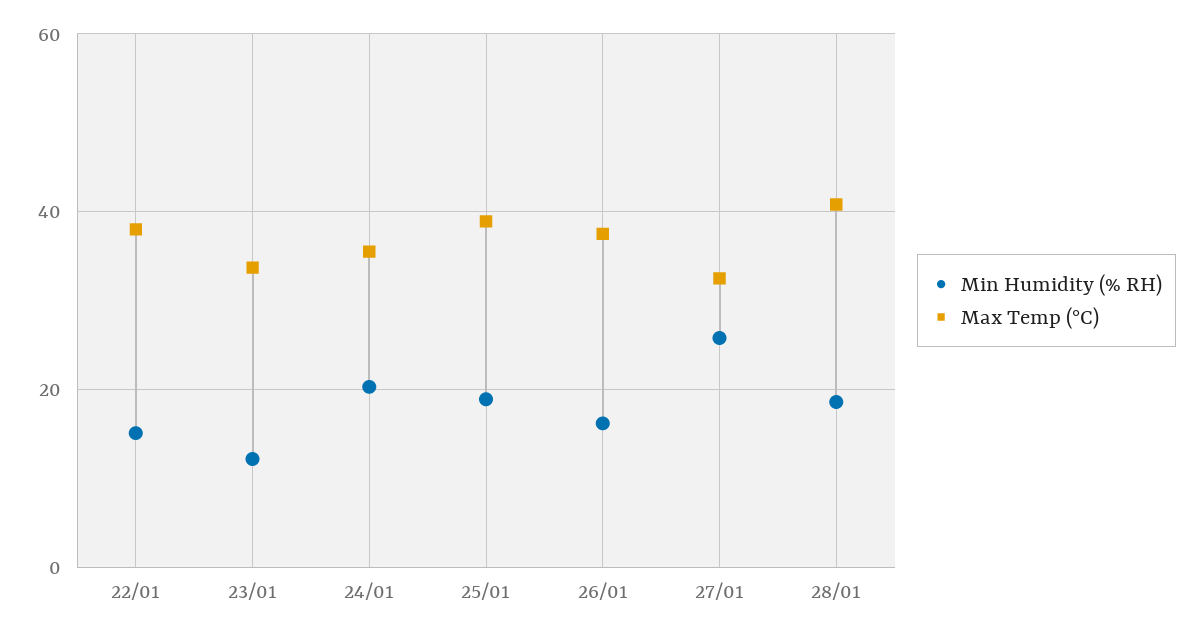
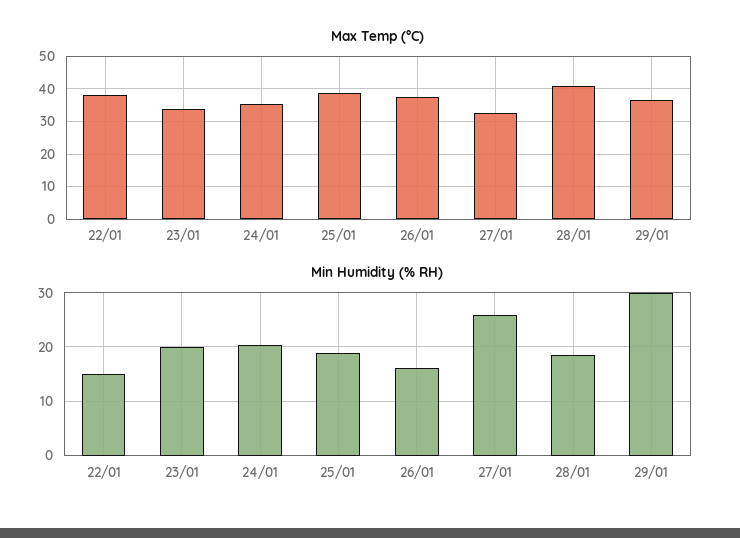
Min Humidity (% RH), 23/01: 12 -> 20
Max Temp (°C), 29/01: none -> 36
Min Humidity (% RH), 29/01: none -> 30

